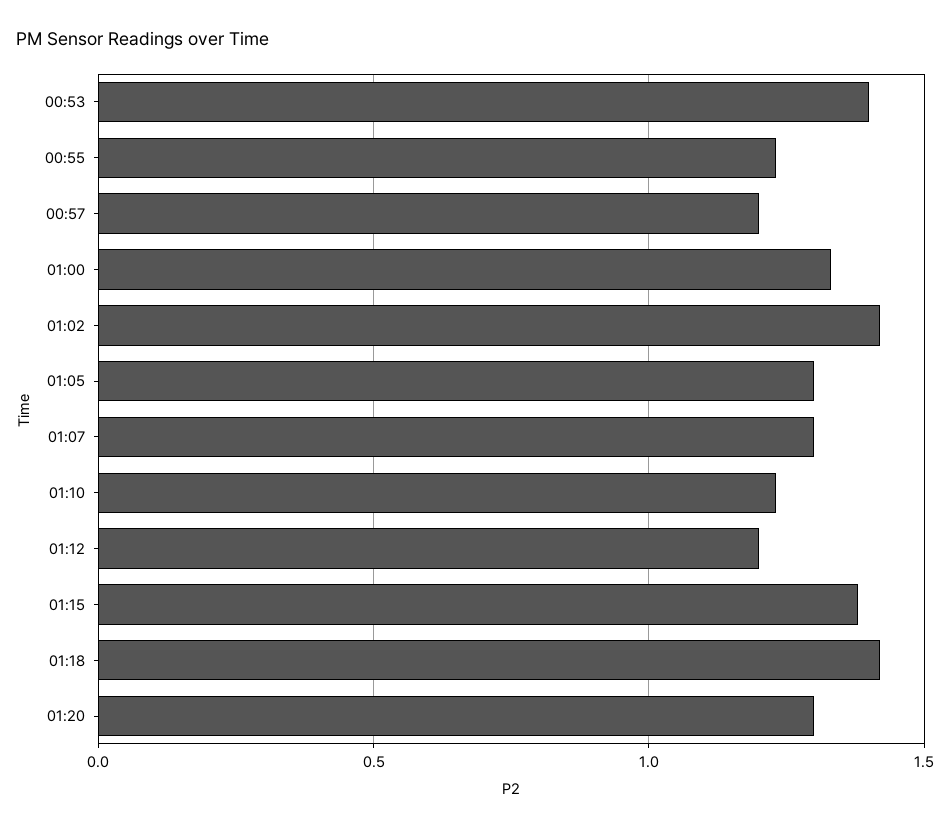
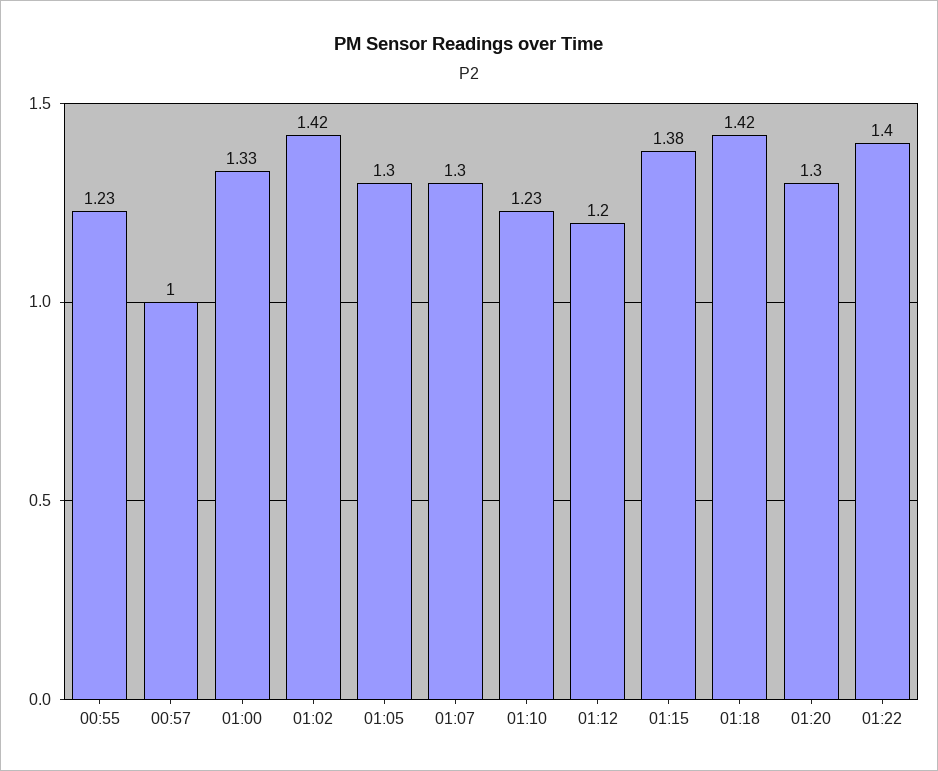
00:53: 1.4 -> none
00:57: 1.2 -> 1
01:22: none -> 1.4

